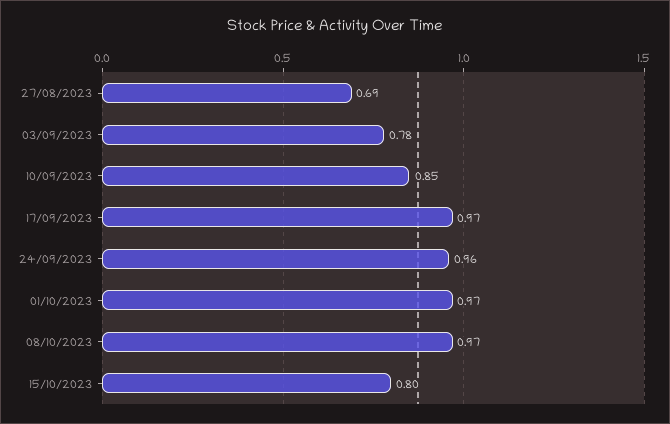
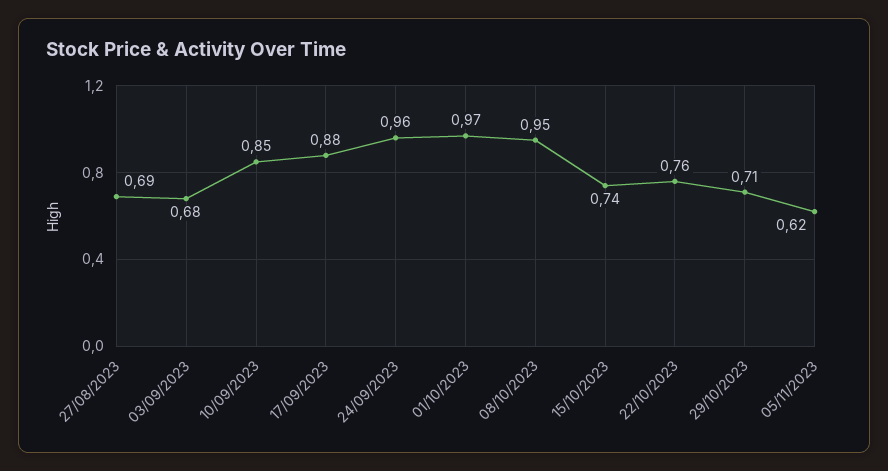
03/09/2023: 0.78 -> 0.68
17/09/2023: 0.97 -> 0.88
08/10/2023: 0.97 -> 0.95
15/10/2023: 0.8 -> 0.74
22/10/2023: none -> 0.76
29/10/2023: none -> 0.71
05/11/2023: none -> 0.62

